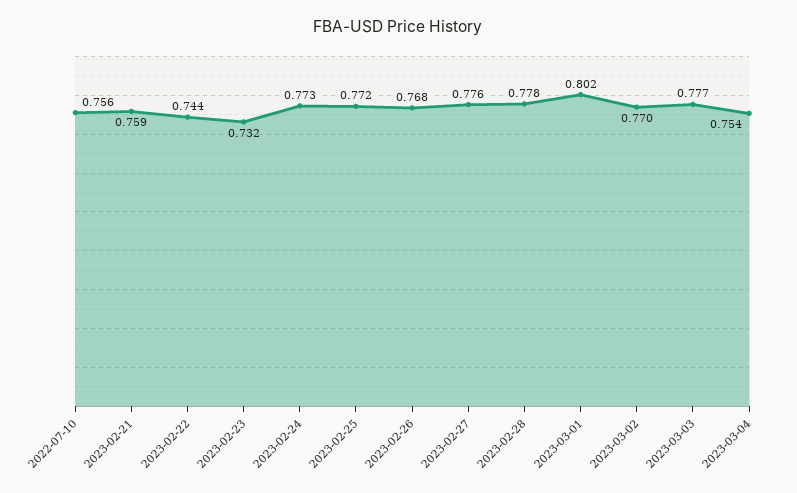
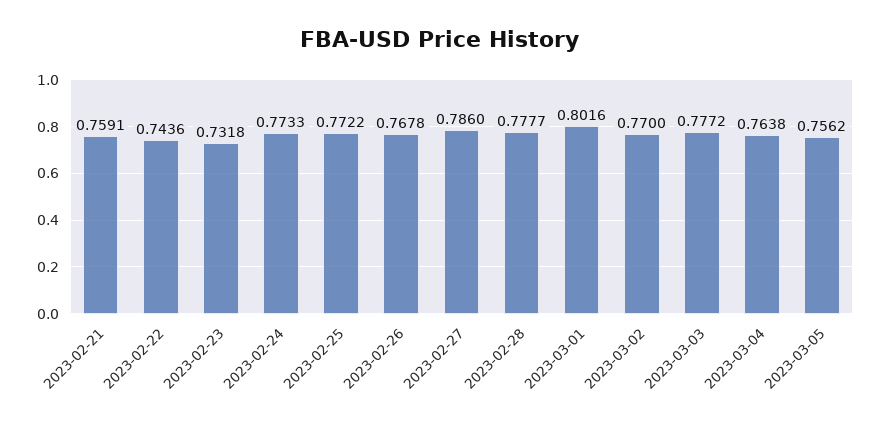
2022-07-10: 0.756 -> none
2023-02-27: 0.776 -> 0.786
2023-03-04: 0.754 -> 0.7638
2023-03-05: none -> 0.7562

